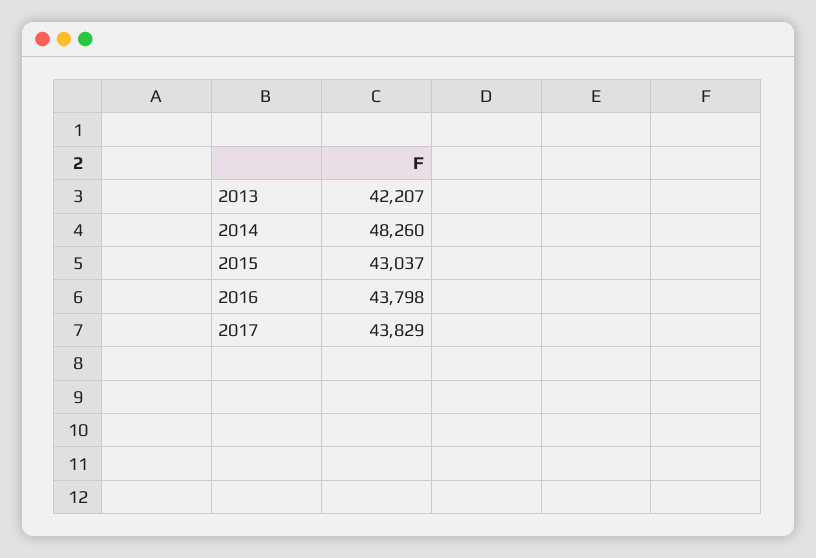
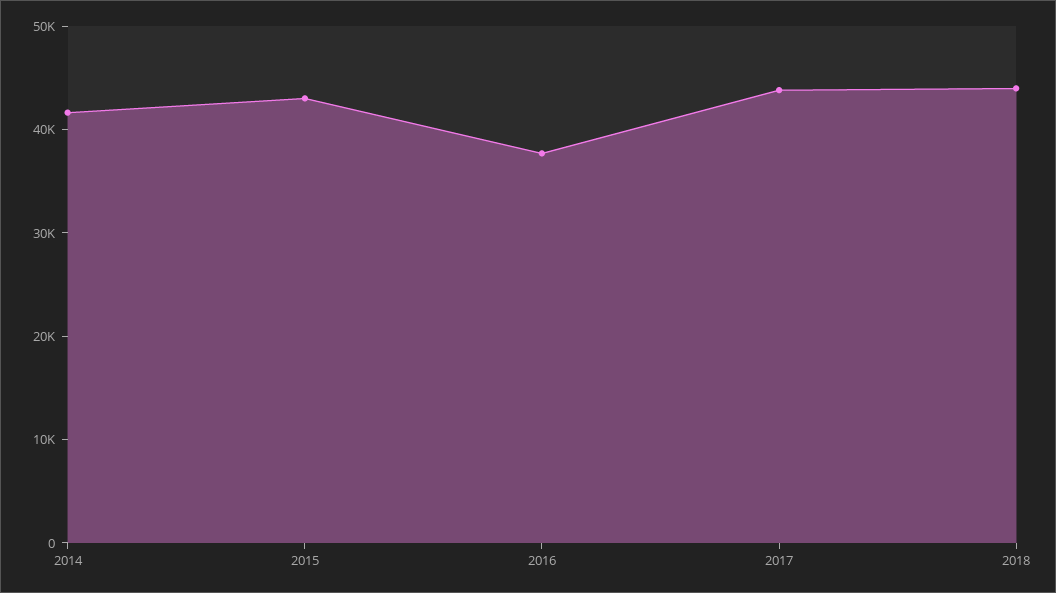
2013: 42207 -> none
2014: 48260 -> 42000
2016: 43798 -> 38000
2018: none -> 44000

